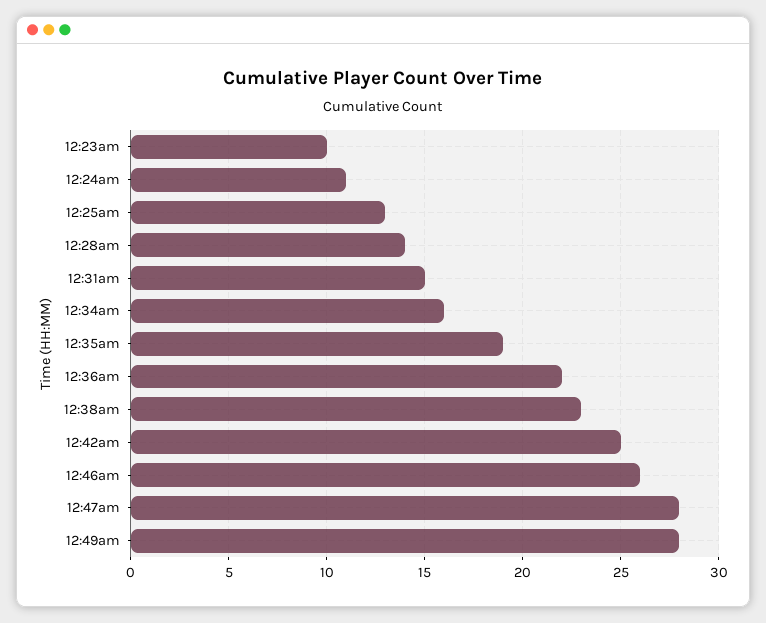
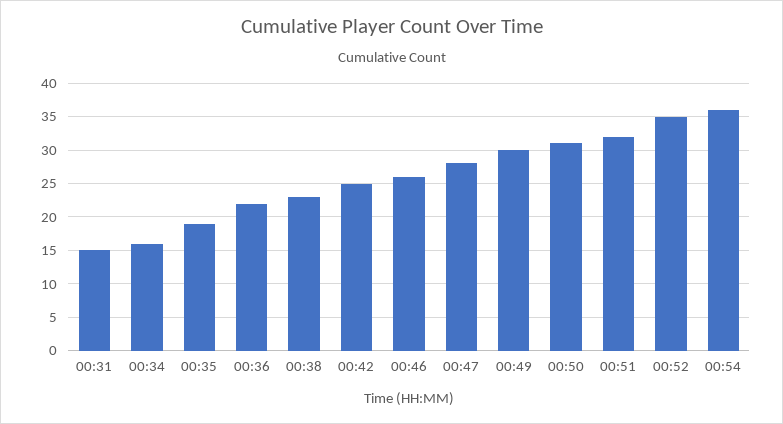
12:23am: 10 -> none
12:24am: 11 -> none
12:25am: 13 -> none
12:28am: 14 -> none
12:49am: 28 -> 30
00:50: none -> 31
00:51: none -> 32
00:52: none -> 35
00:54: none -> 36

